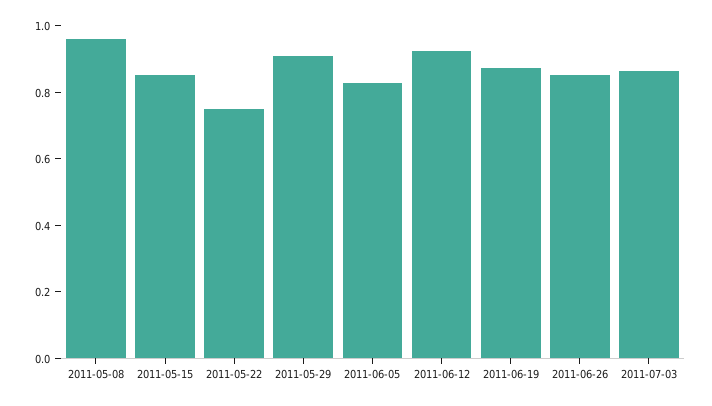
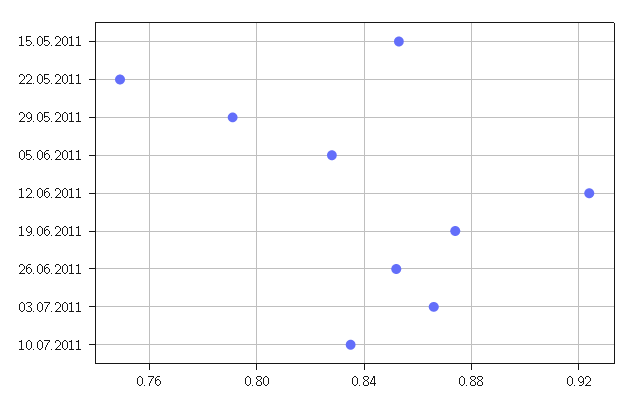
2011-05-08: 0.95 -> none
2011-05-29: 0.9 -> 0.79
10.07.2011: none -> 0.835

